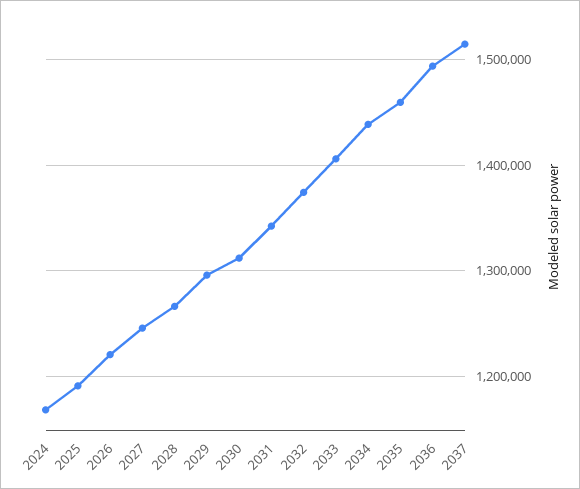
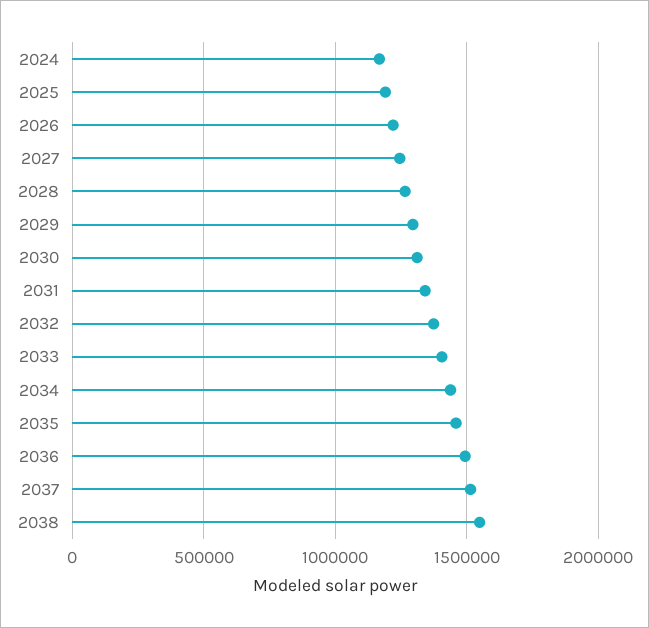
2038: none -> 1550000

